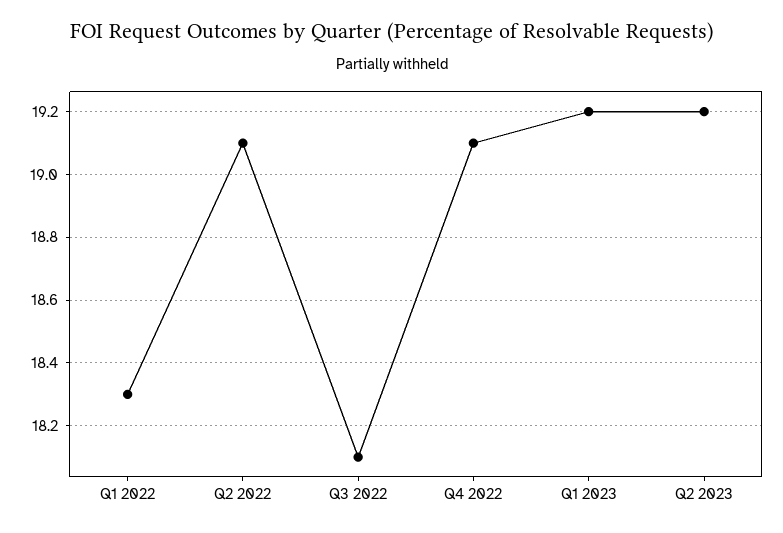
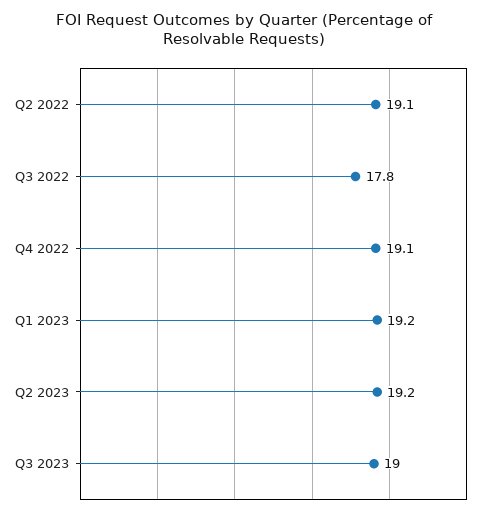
Q1 2022: 18.3 -> none
Q3 2022: 18.1 -> 17.8
Q3 2023: none -> 19

